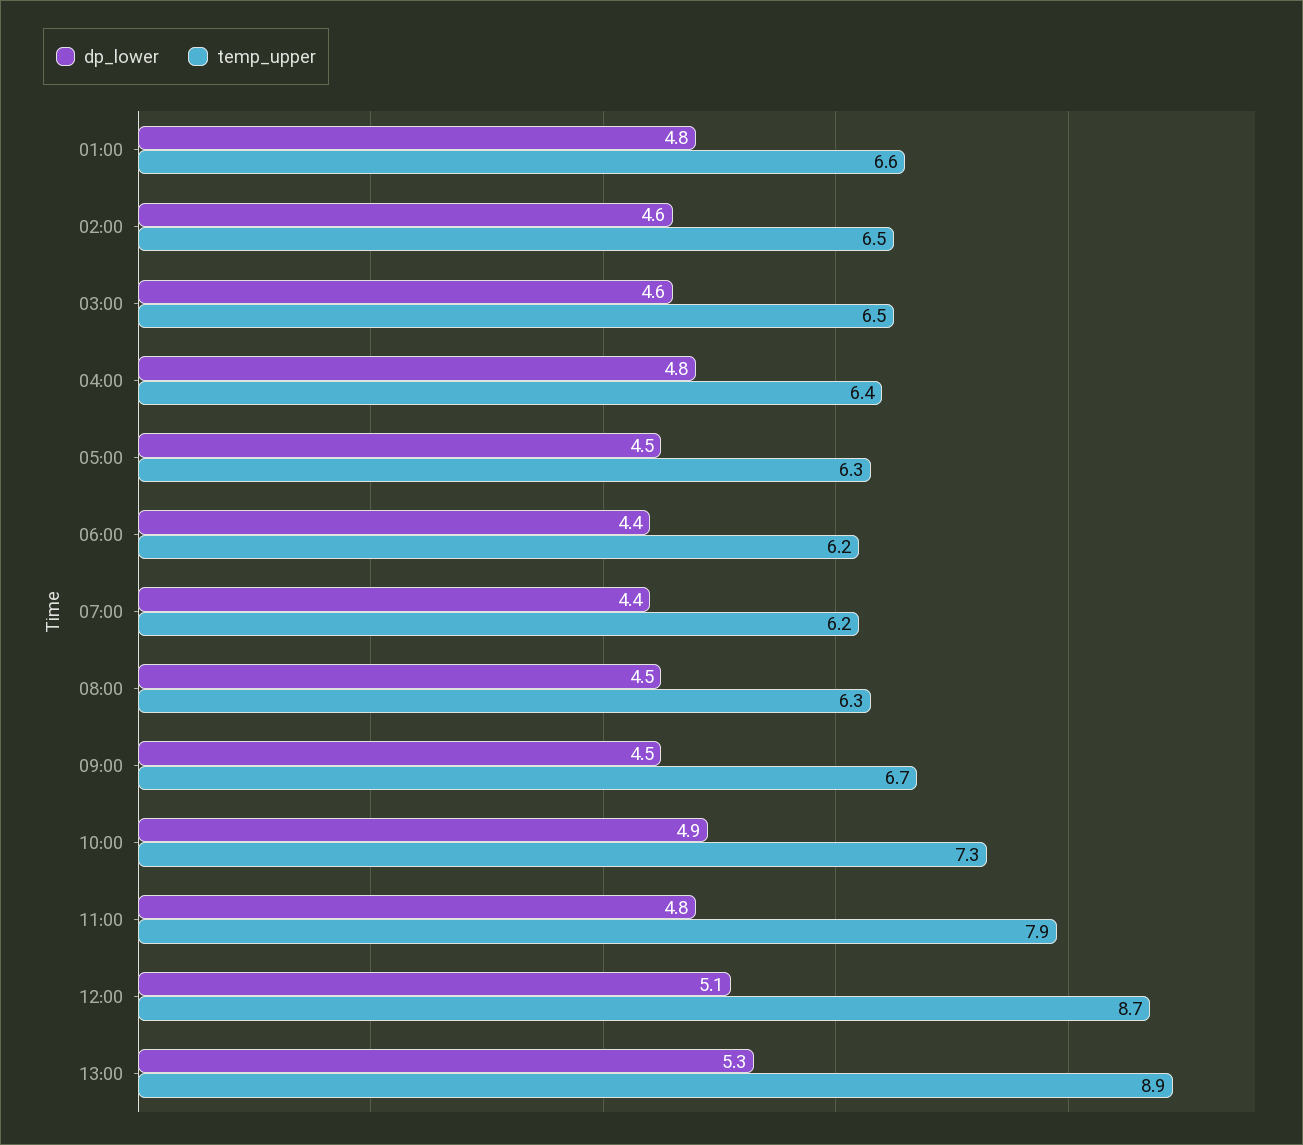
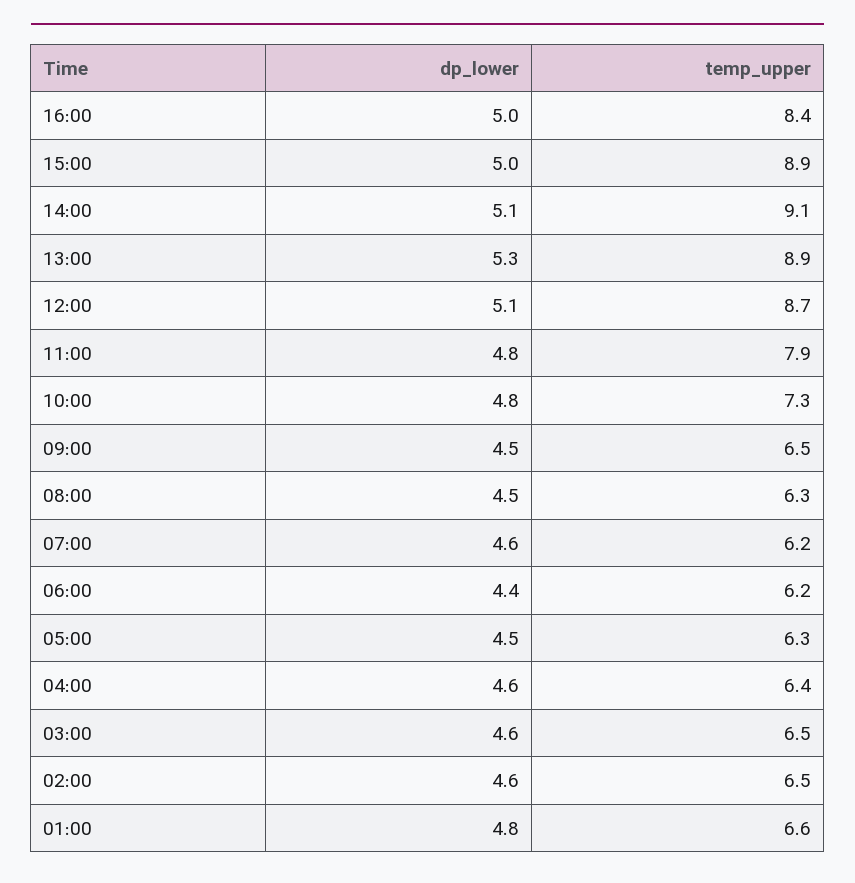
dp_lower, 04:00: 4.8 -> 4.6
dp_lower, 07:00: 4.4 -> 4.6
temp_upper, 09:00: 6.7 -> 6.5
dp_lower, 10:00: 4.9 -> 4.8
dp_lower, 16:00: none -> 5
temp_upper, 16:00: none -> 8.4
dp_lower, 15:00: none -> 5
temp_upper, 15:00: none -> 8.9
dp_lower, 14:00: none -> 5.1
temp_upper, 14:00: none -> 9.1

